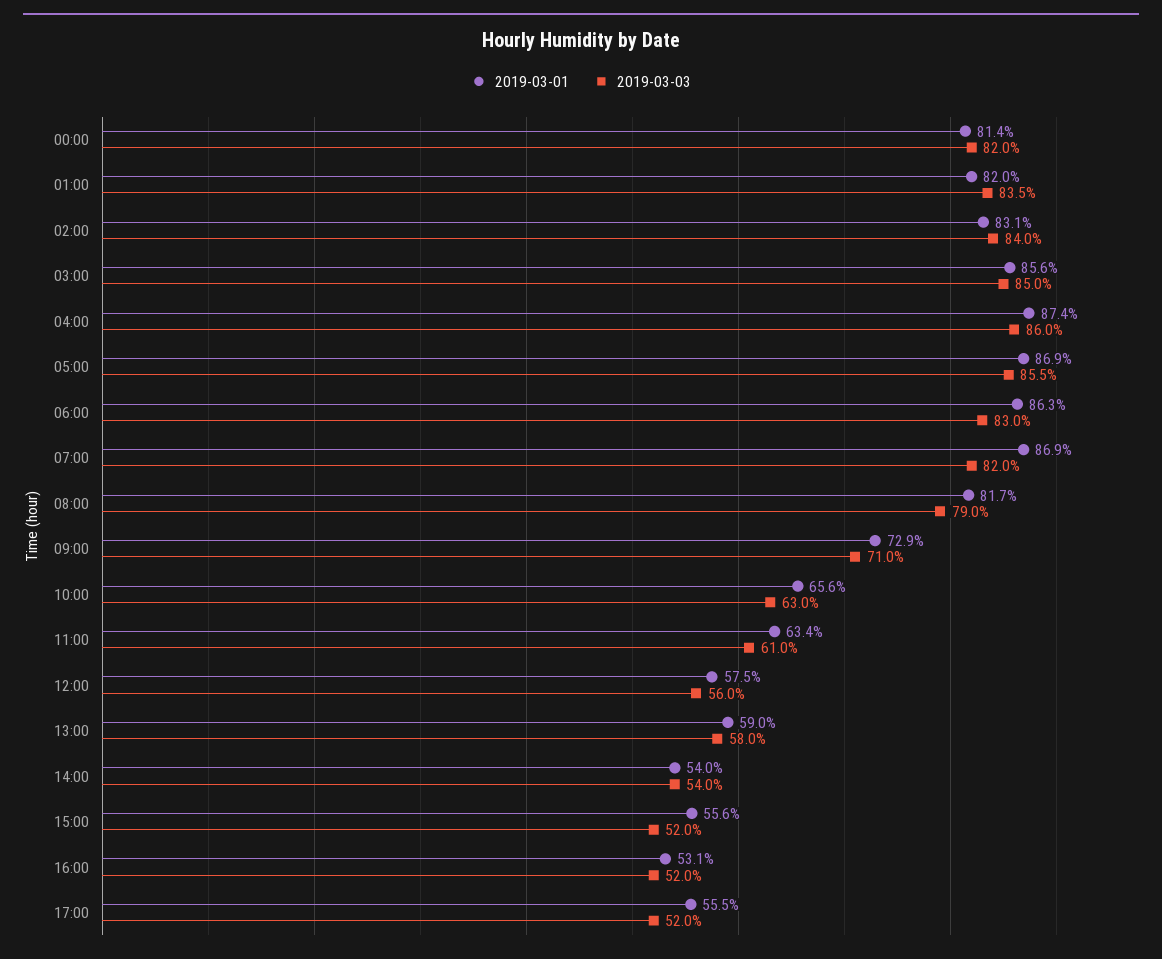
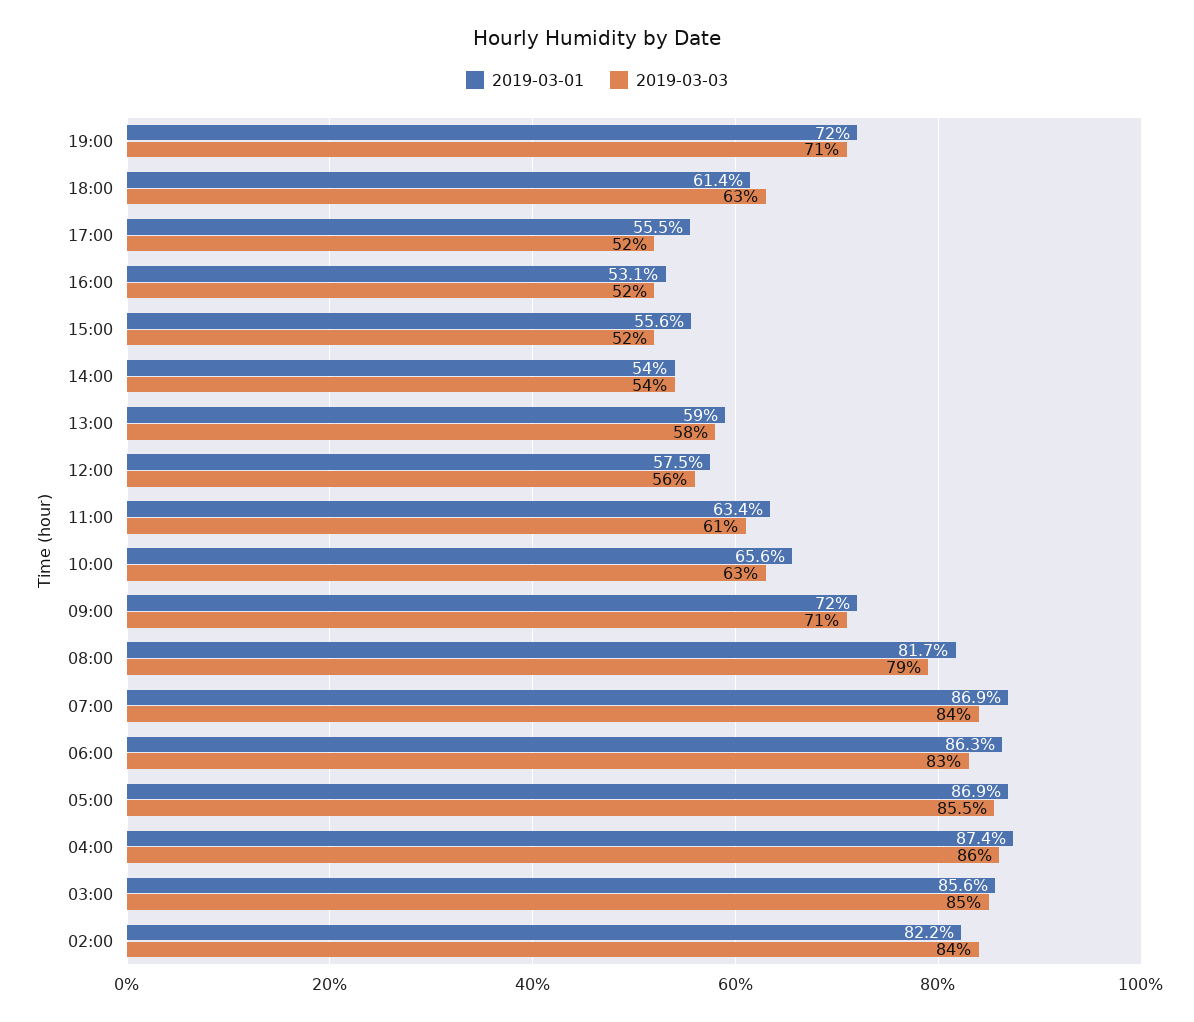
2019-03-01, 00:00: 81.4 -> none
2019-03-03, 00:00: 82 -> none
2019-03-01, 01:00: 82 -> none
2019-03-03, 01:00: 83.5 -> none
2019-03-01, 02:00: 83.1 -> 82.2
2019-03-03, 07:00: 82 -> 84
2019-03-01, 09:00: 72.9 -> 72
2019-03-01, 19:00: none -> 72
2019-03-03, 19:00: none -> 71
2019-03-01, 18:00: none -> 61.4
2019-03-03, 18:00: none -> 63

